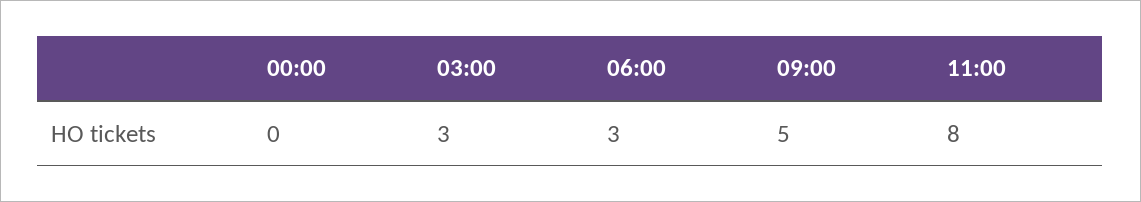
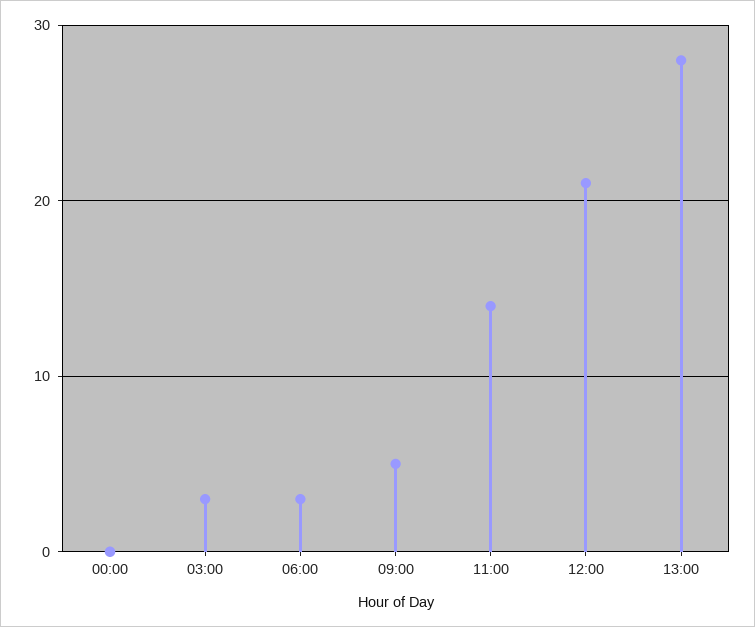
11:00: 8 -> 14
12:00: none -> 21
13:00: none -> 28

